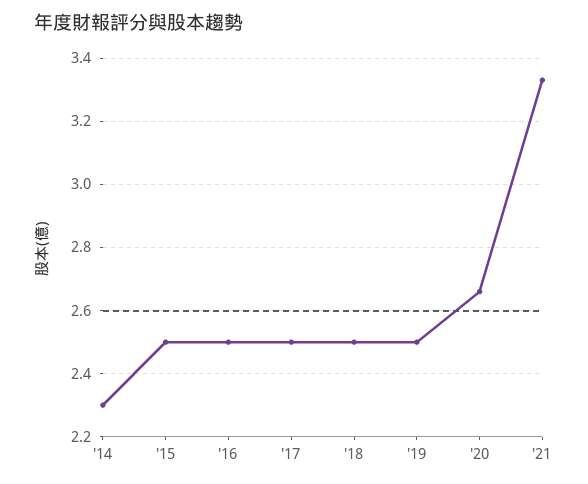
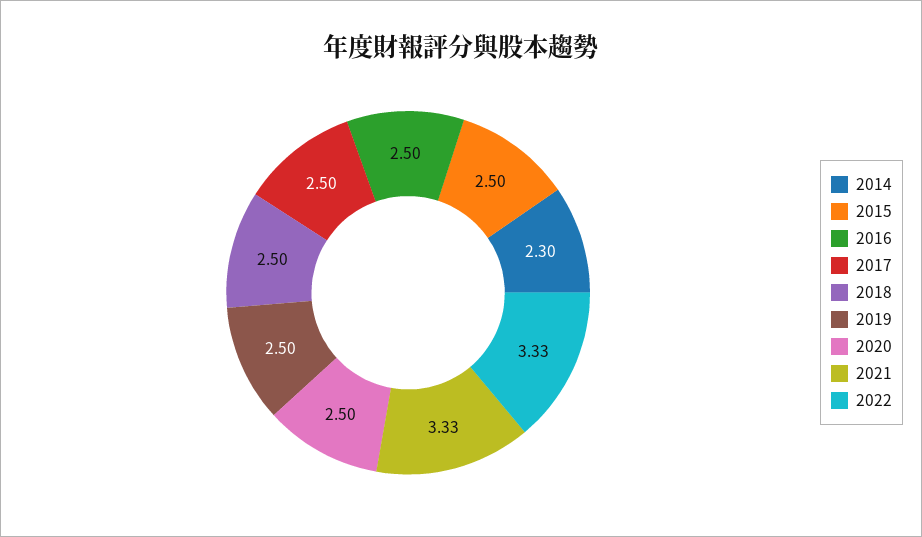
'20: 2.65 -> 2.5
2022: none -> 3.33

